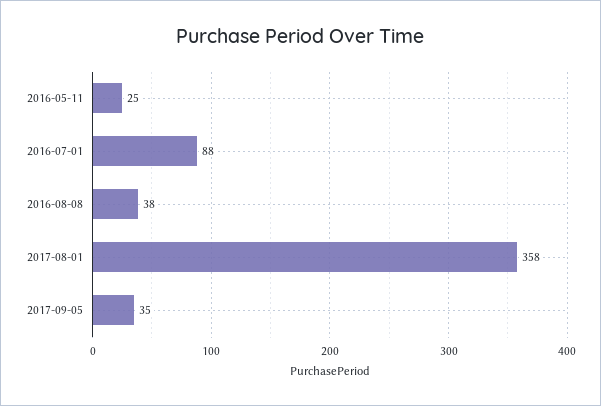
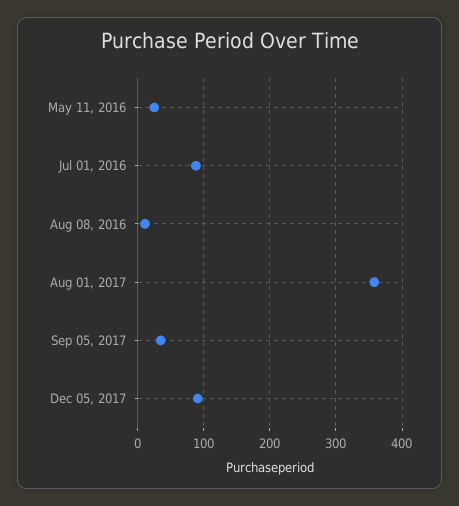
2016-08-08: 38 -> 10
Dec 05, 2017: none -> 90

